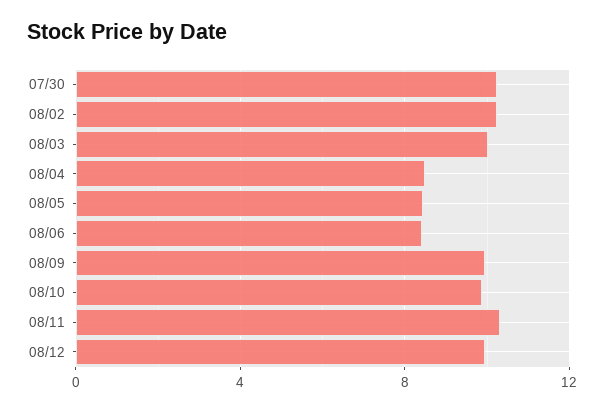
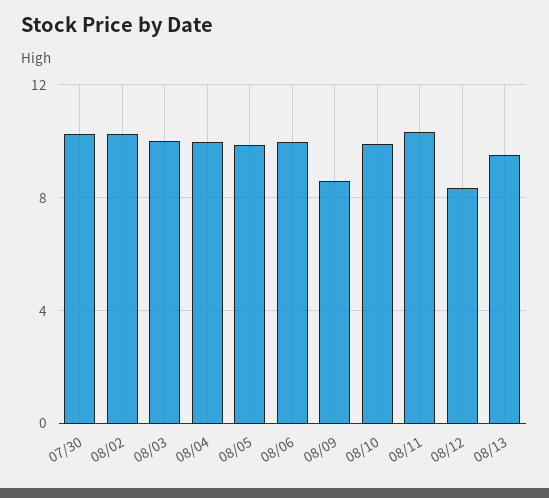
08/04: 8.5 -> 10
08/05: 8.5 -> 10
08/06: 8.5 -> 10
08/09: 10 -> 8.5
08/12: 10 -> 8.5
08/13: none -> 9.5

